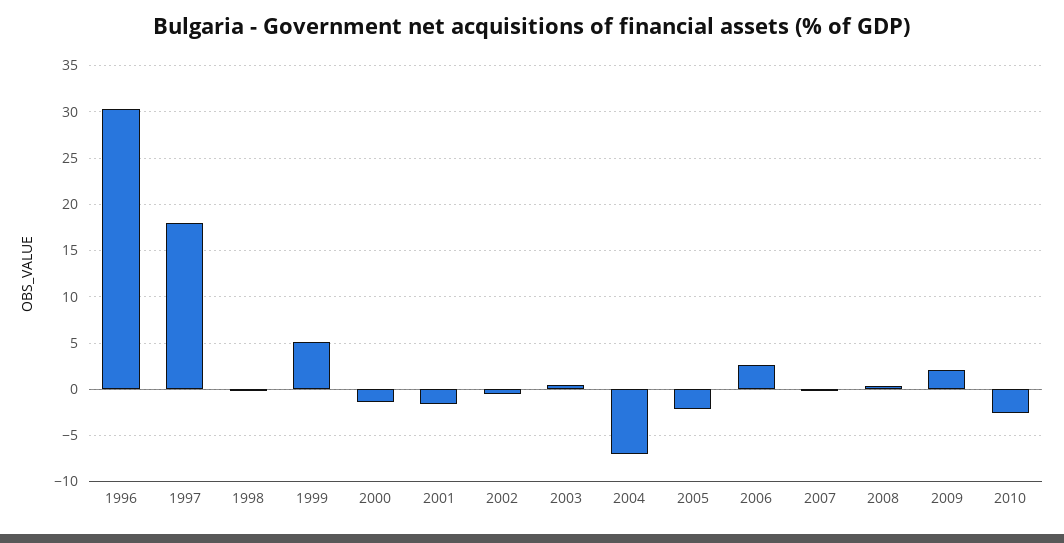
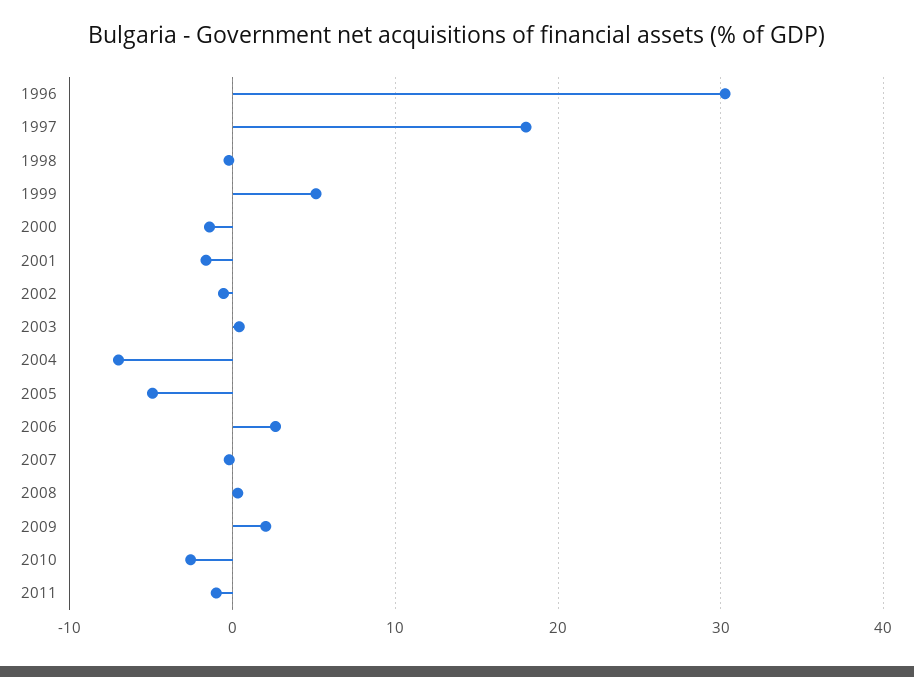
2005: -2 -> -5
2011: none -> -1

